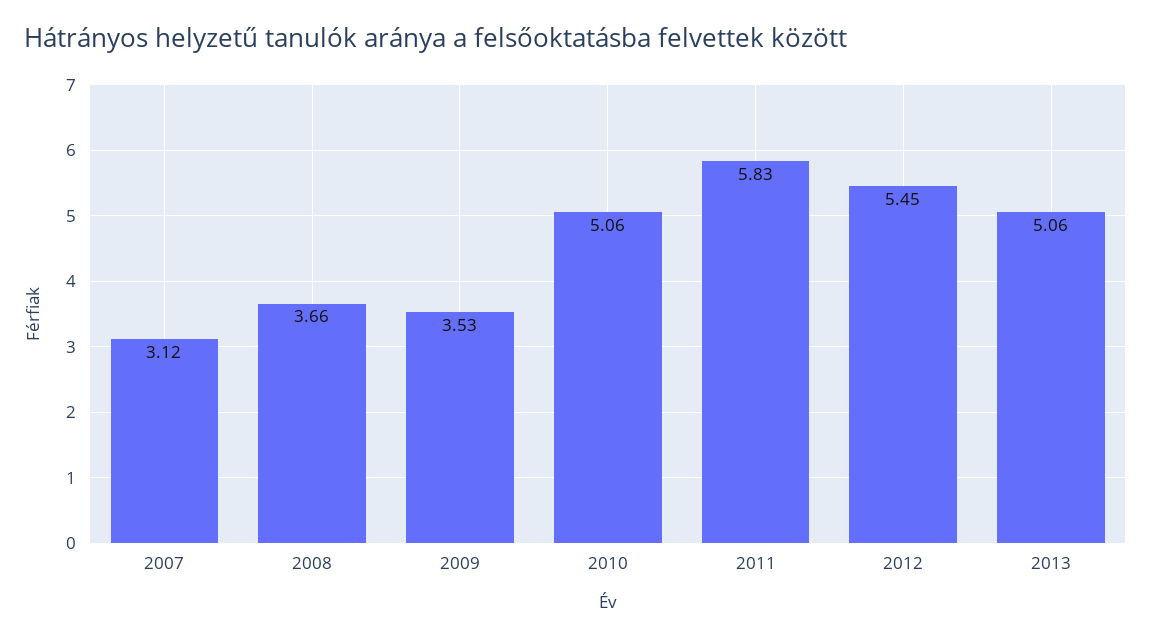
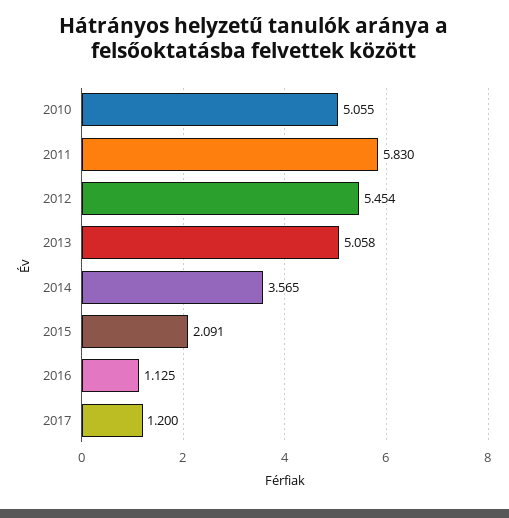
2007: 3.12 -> none
2008: 3.66 -> none
2009: 3.53 -> none
2014: none -> 3.565
2015: none -> 2.091
2016: none -> 1.125
2017: none -> 1.2

